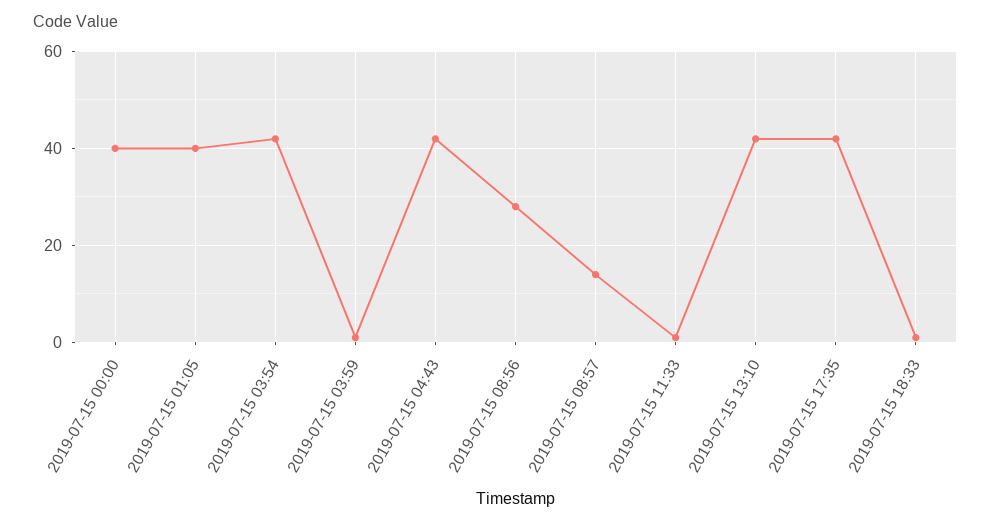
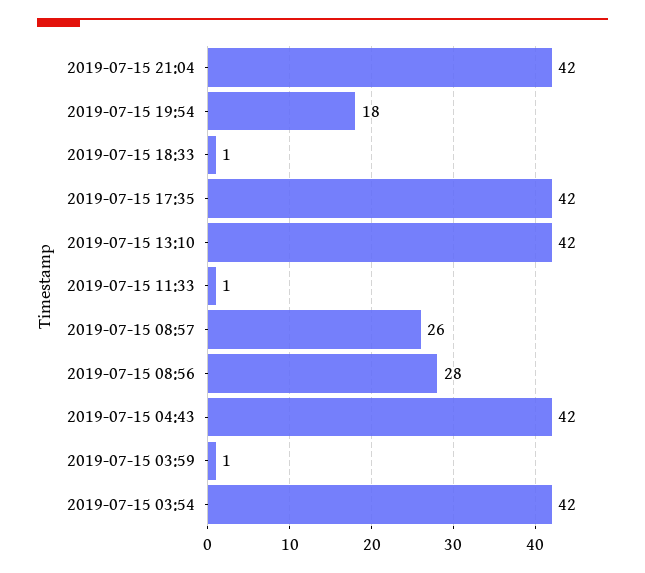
2019-07-15 00:00: 40 -> none
2019-07-15 01:05: 40 -> none
2019-07-15 08:57: 15 -> 26
2019-07-15 21:04: none -> 42
2019-07-15 19:54: none -> 18

